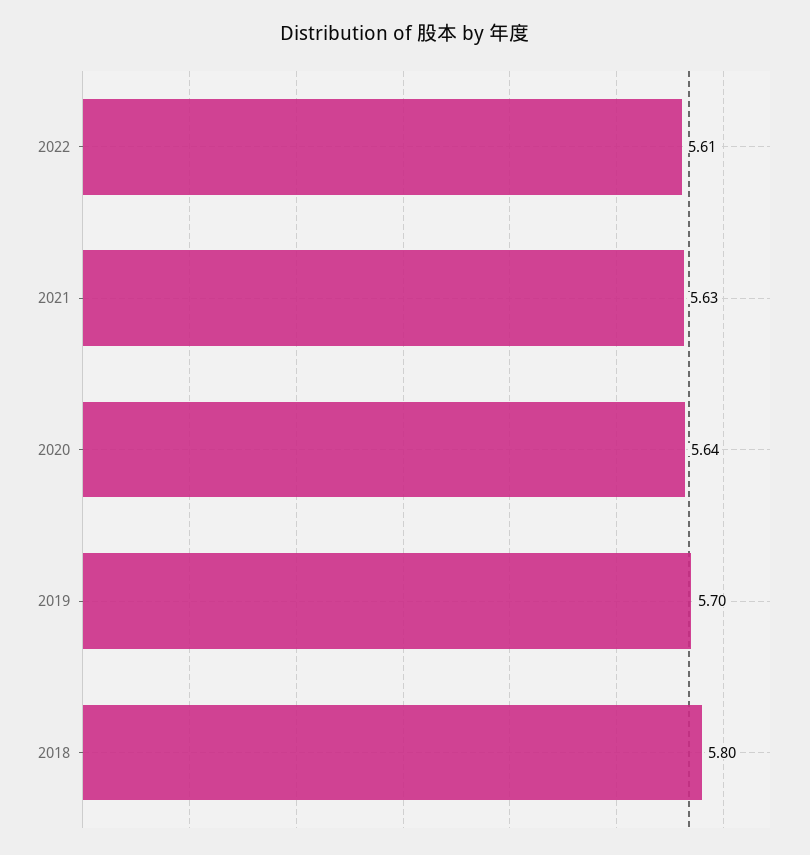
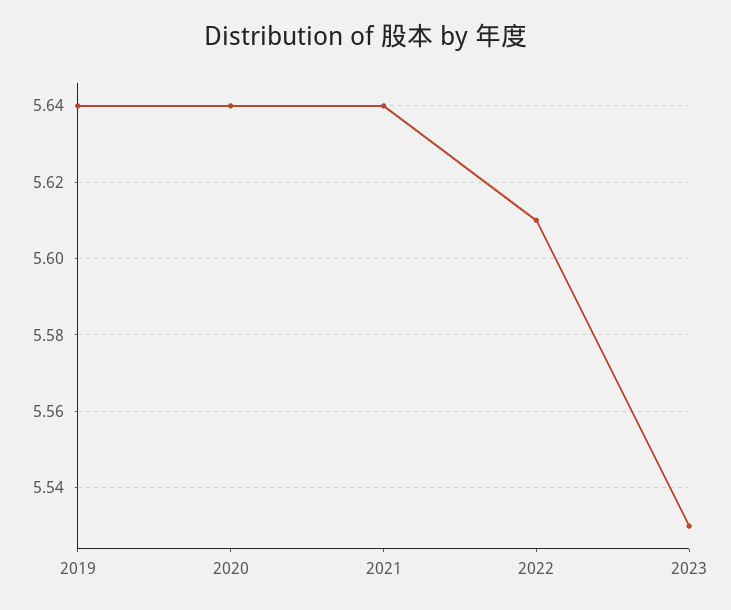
2021: 5.63 -> 5.64
2019: 5.7 -> 5.64
2018: 5.8 -> none
2023: none -> 5.53

